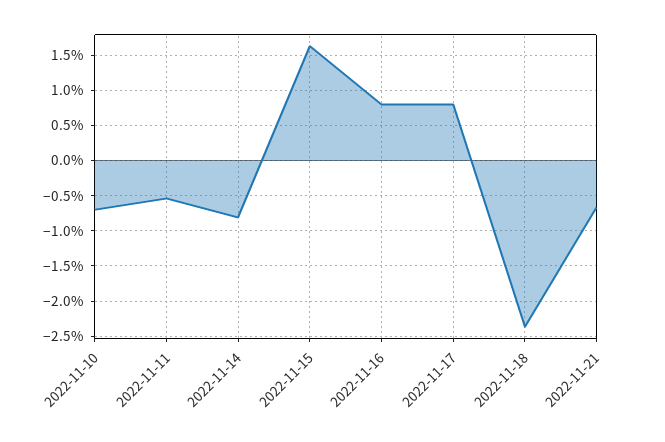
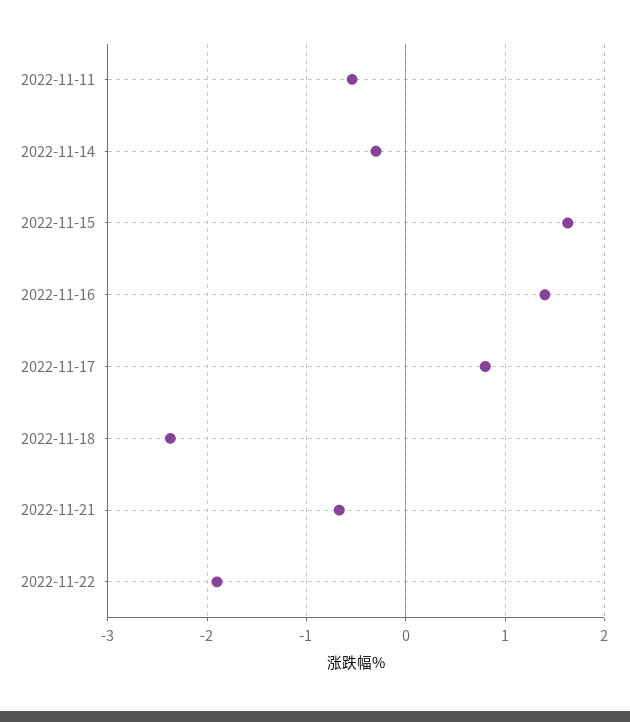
2022-11-10: -0.7 -> none
2022-11-14: -0.8 -> -0.3
2022-11-16: 0.8 -> 1.4
2022-11-22: none -> -1.9

